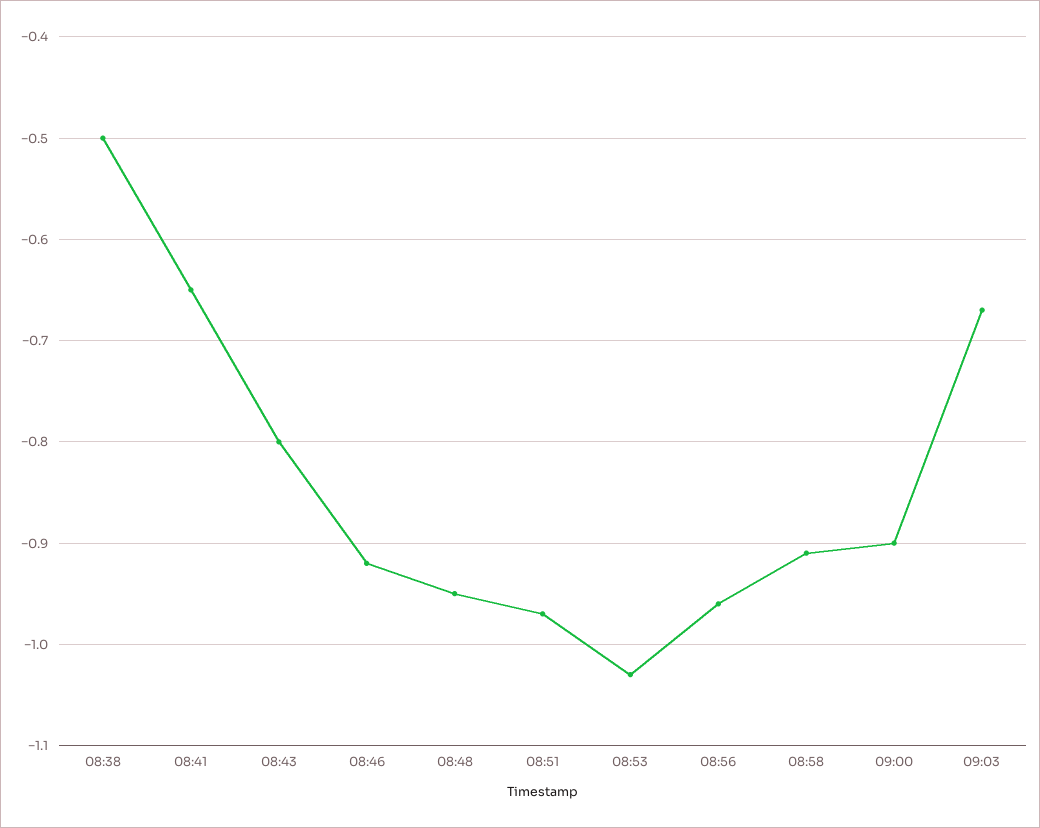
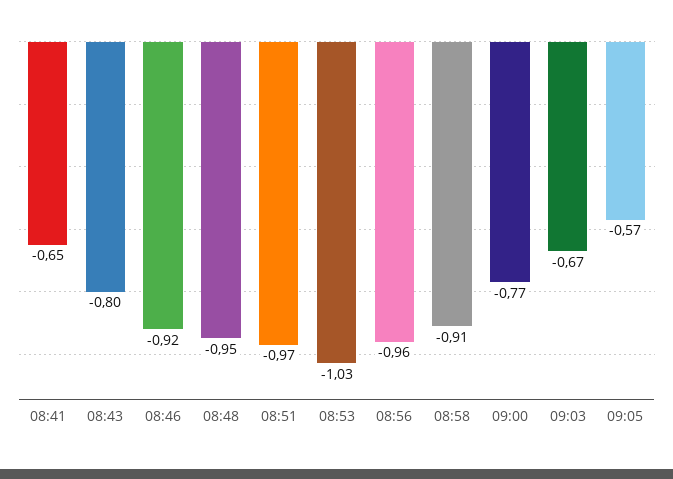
08:38: -0.5 -> none
09:00: -0.9 -> -0.77
09:05: none -> -0.57

